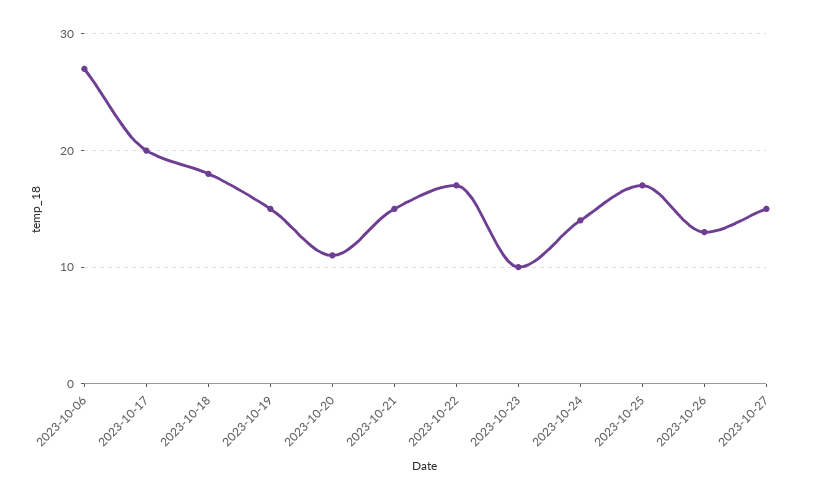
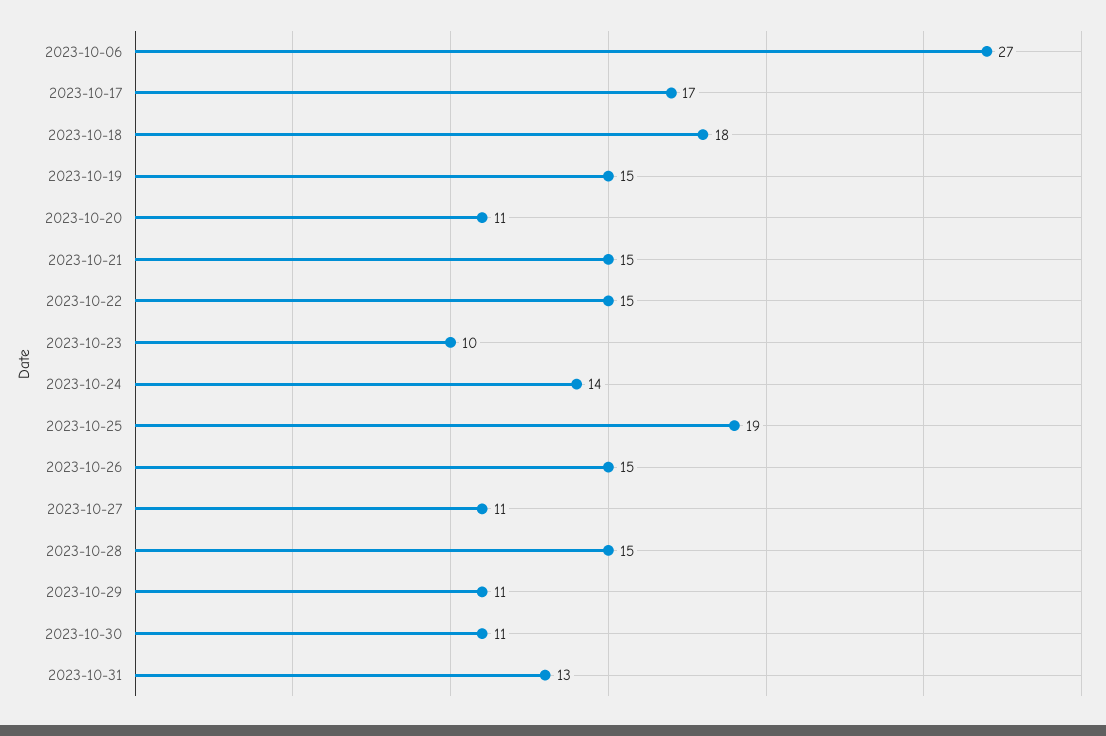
2023-10-17: 20 -> 17
2023-10-22: 17 -> 15
2023-10-25: 17 -> 19
2023-10-26: 13 -> 15
2023-10-27: 15 -> 11
2023-10-28: none -> 15
2023-10-29: none -> 11
2023-10-30: none -> 11
2023-10-31: none -> 13

